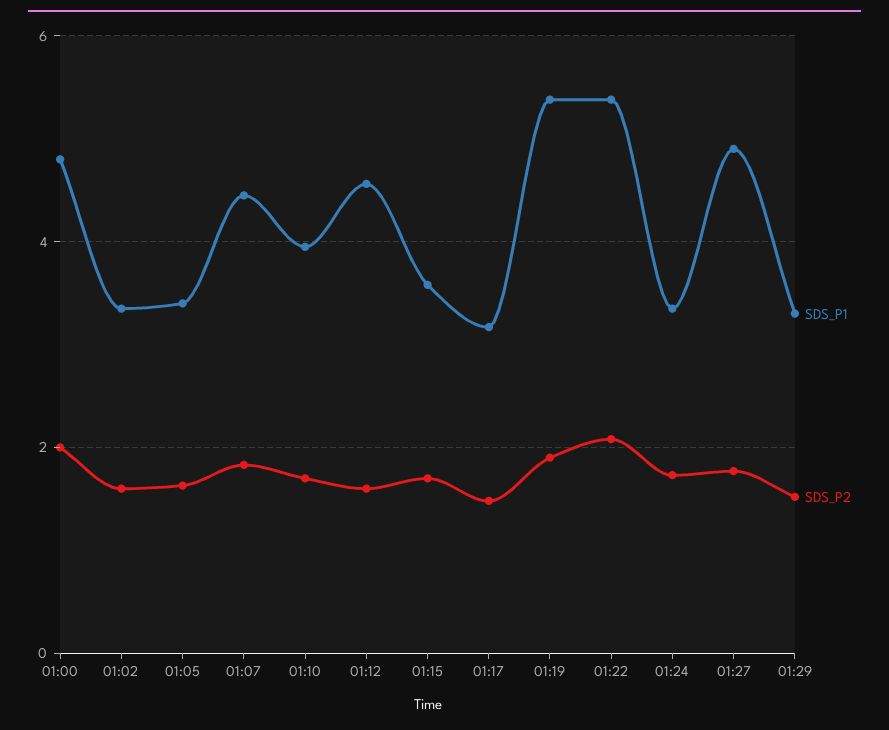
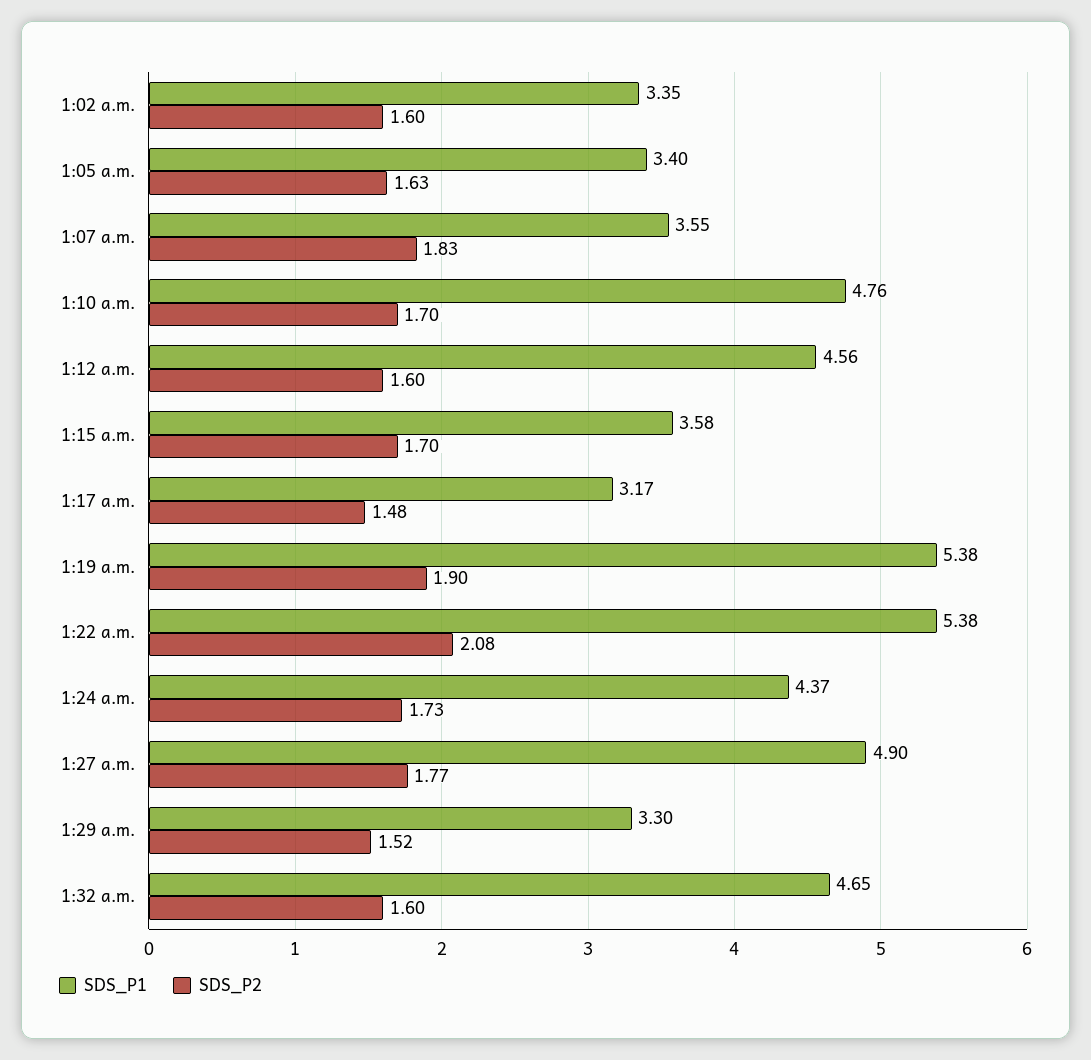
SDS_P1, 01:00: 4.8 -> none
SDS_P2, 01:00: 2 -> none
SDS_P1, 01:07: 4.4 -> 3.55
SDS_P1, 01:10: 4 -> 4.76
SDS_P1, 01:24: 3.4 -> 4.37
SDS_P1, 1:32 a.m.: none -> 4.65
SDS_P2, 1:32 a.m.: none -> 1.6

